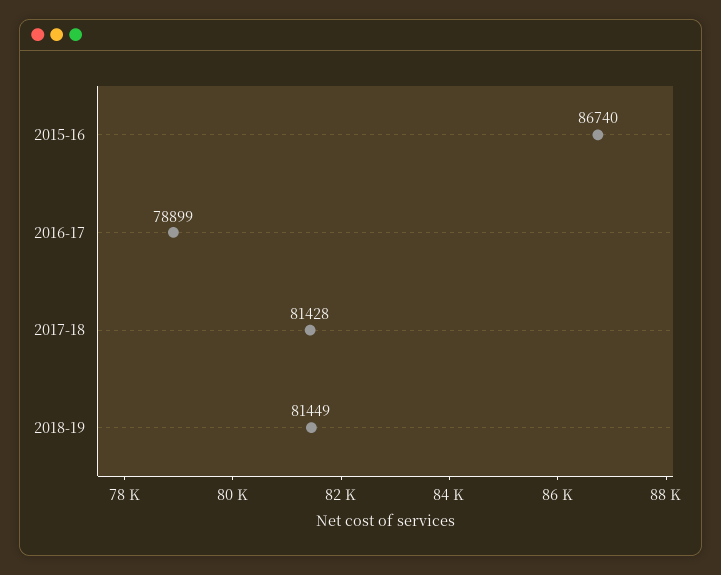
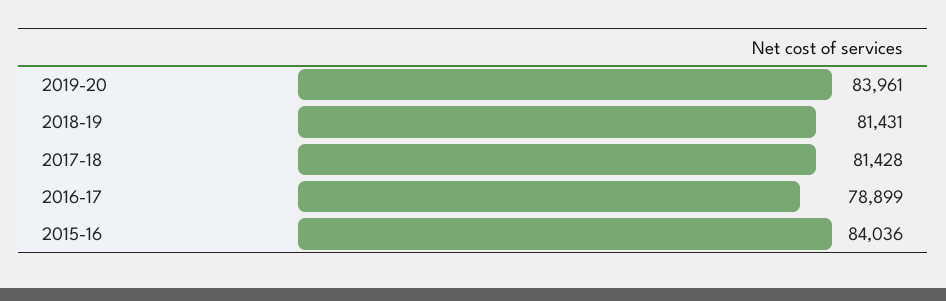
2015-16: 86740 -> 84036
2018-19: 81449 -> 81431
2019-20: none -> 83961

